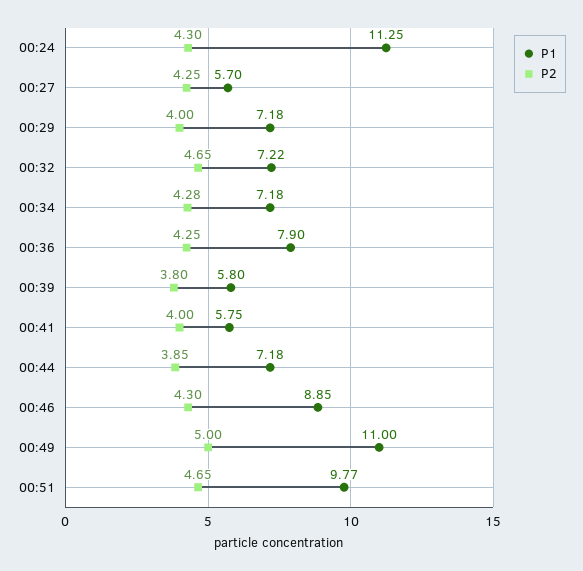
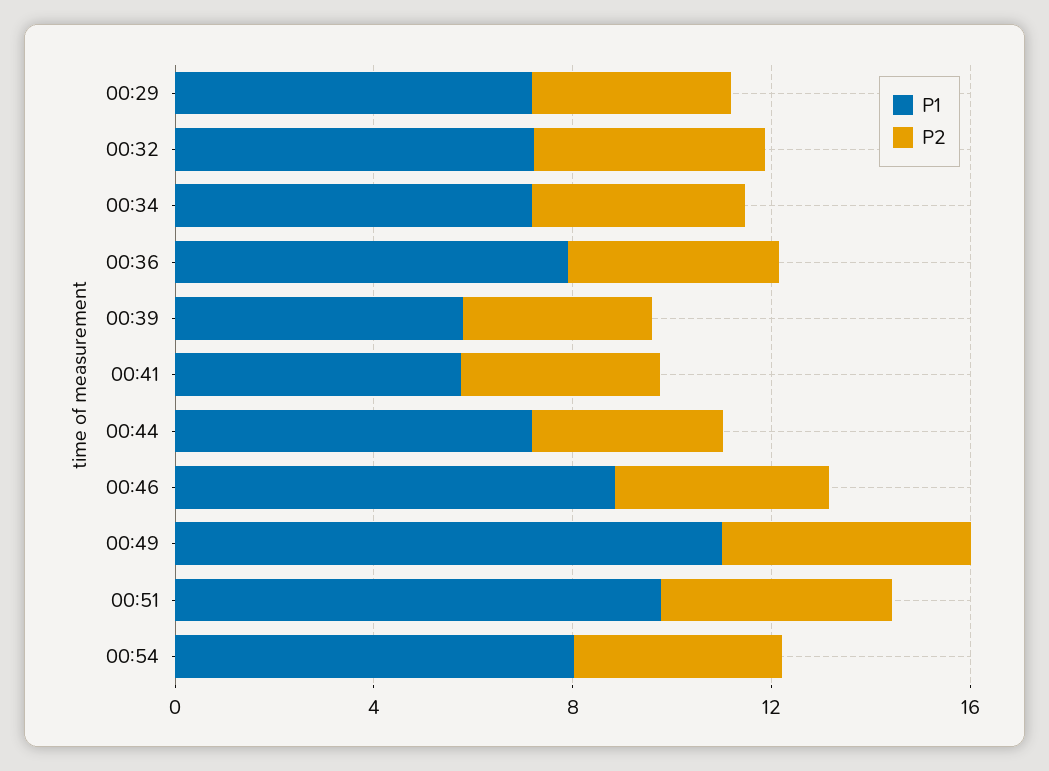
P1, 00:24: 11.25 -> none
P2, 00:24: 4.3 -> none
P1, 00:27: 5.7 -> none
P2, 00:27: 4.25 -> none
P1, 00:54: none -> 8
P2, 00:54: none -> 4

